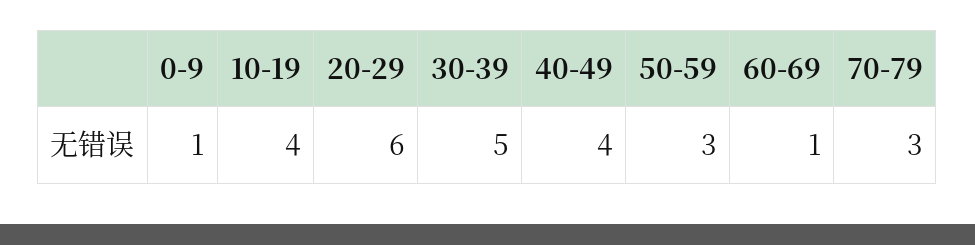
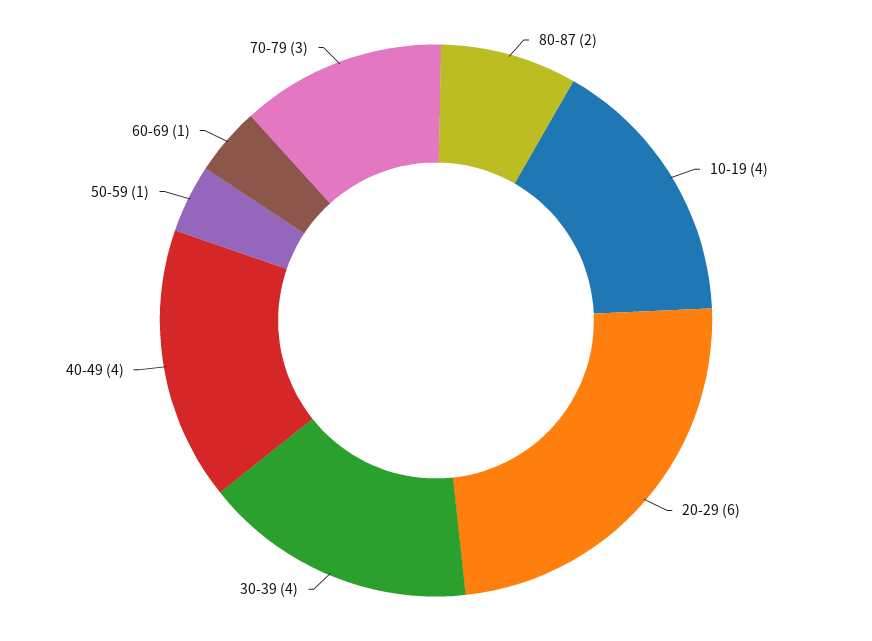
0-9: 1 -> none
30-39: 5 -> 4
50-59: 3 -> 1
80-87: none -> 2

